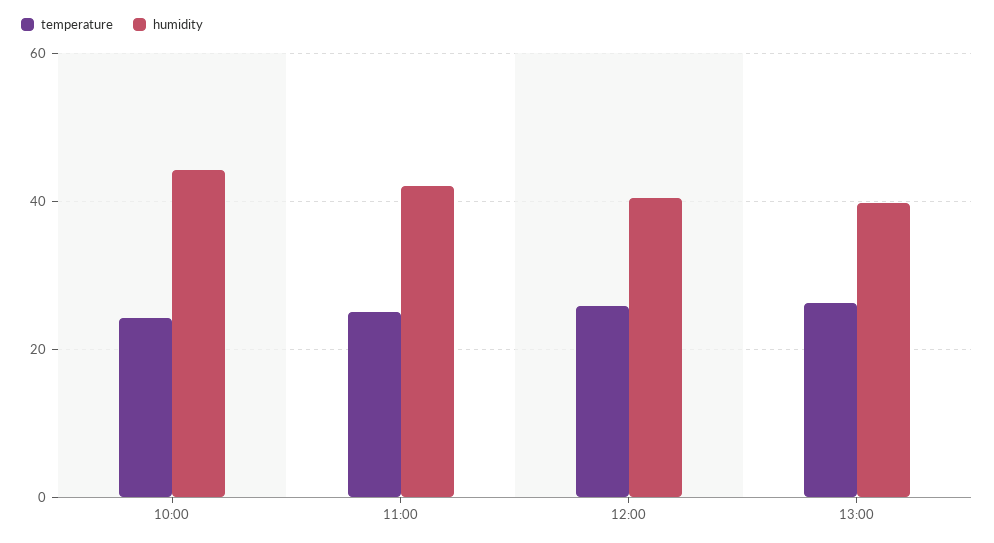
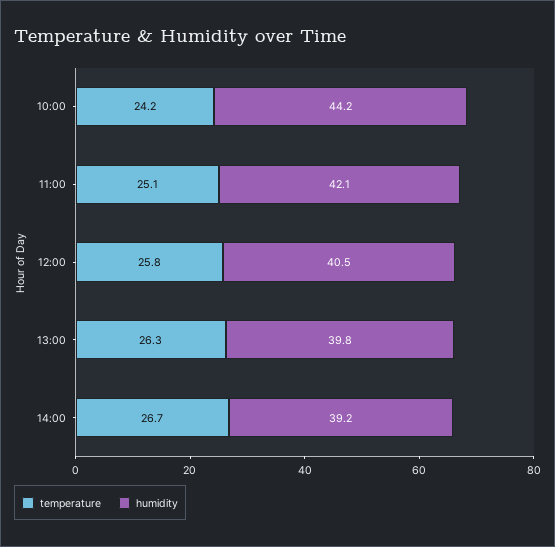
temperature, 14:00: none -> 26.7
humidity, 14:00: none -> 39.2

